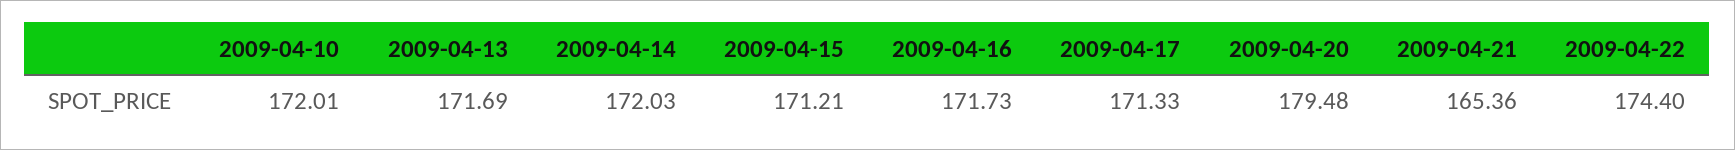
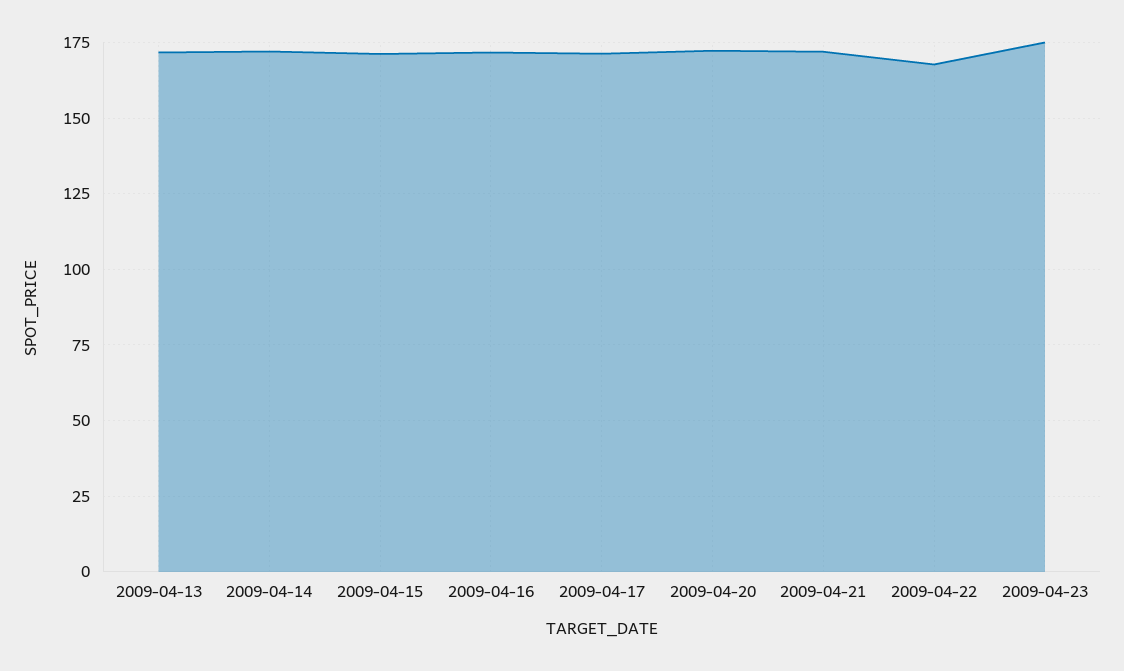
2009-04-10: 172.01 -> none
2009-04-20: 179.48 -> 172.5
2009-04-21: 165.36 -> 172.5
2009-04-22: 174.4 -> 167.5
2009-04-23: none -> 175

